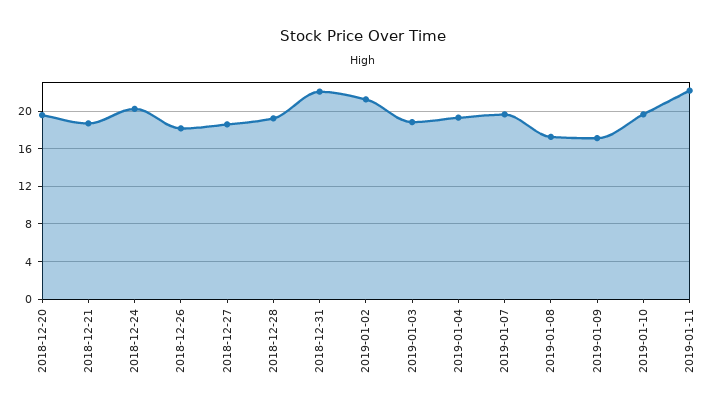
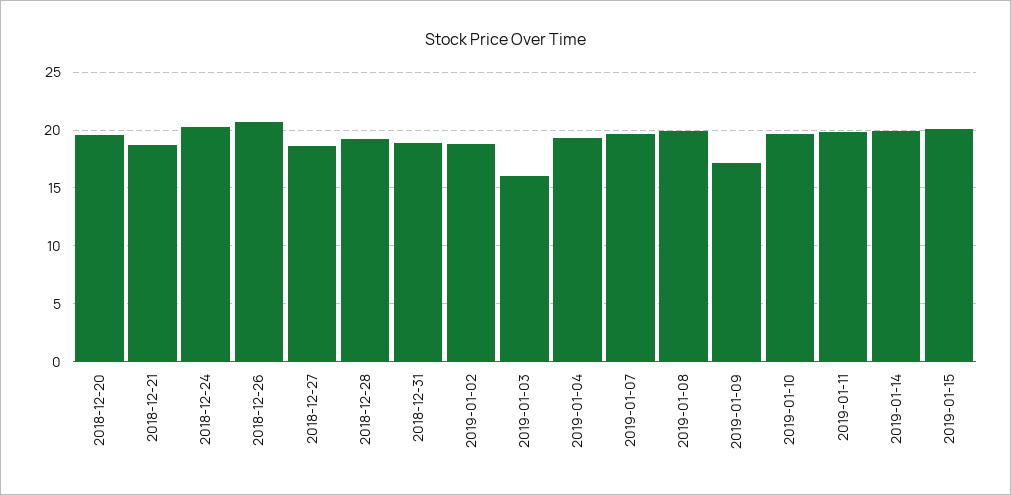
2018-12-26: 18 -> 21
2018-12-31: 22 -> 19
2019-01-02: 21 -> 19
2019-01-03: 19 -> 16
2019-01-08: 17 -> 20
2019-01-11: 22 -> 20
2019-01-14: none -> 20
2019-01-15: none -> 20

